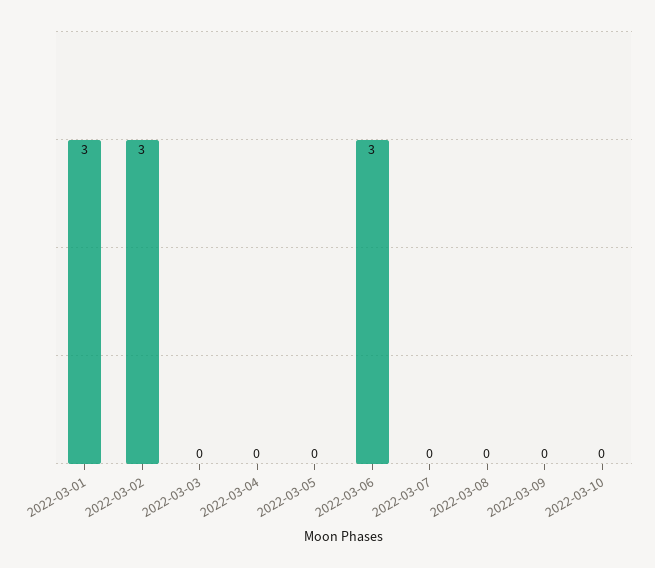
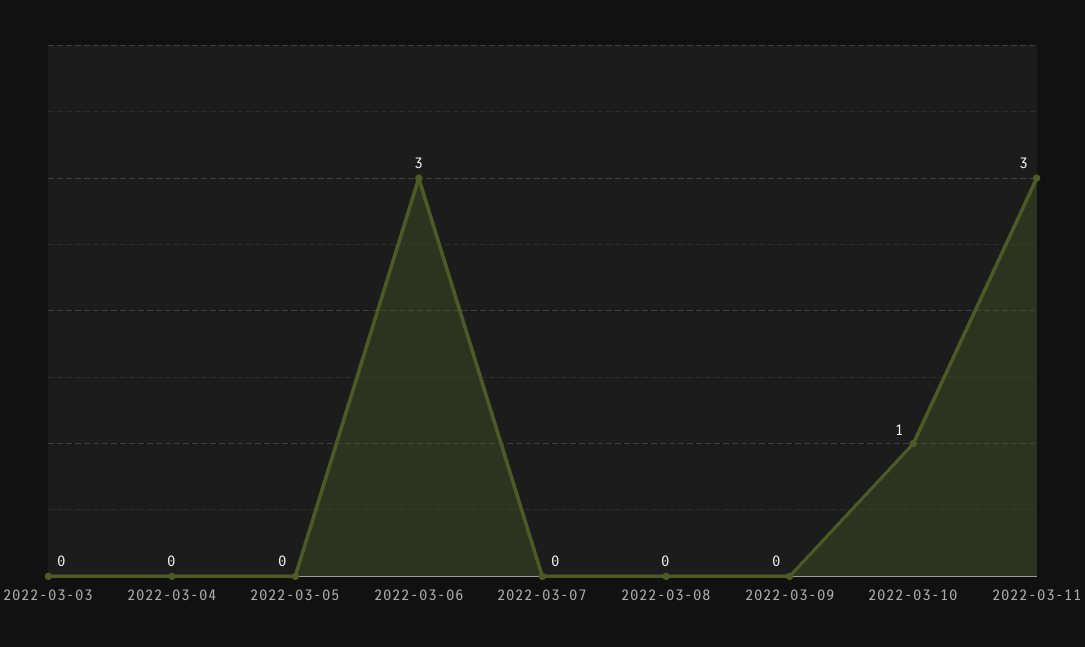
2022-03-01: 3 -> none
2022-03-02: 3 -> none
2022-03-10: 0 -> 1
2022-03-11: none -> 3

